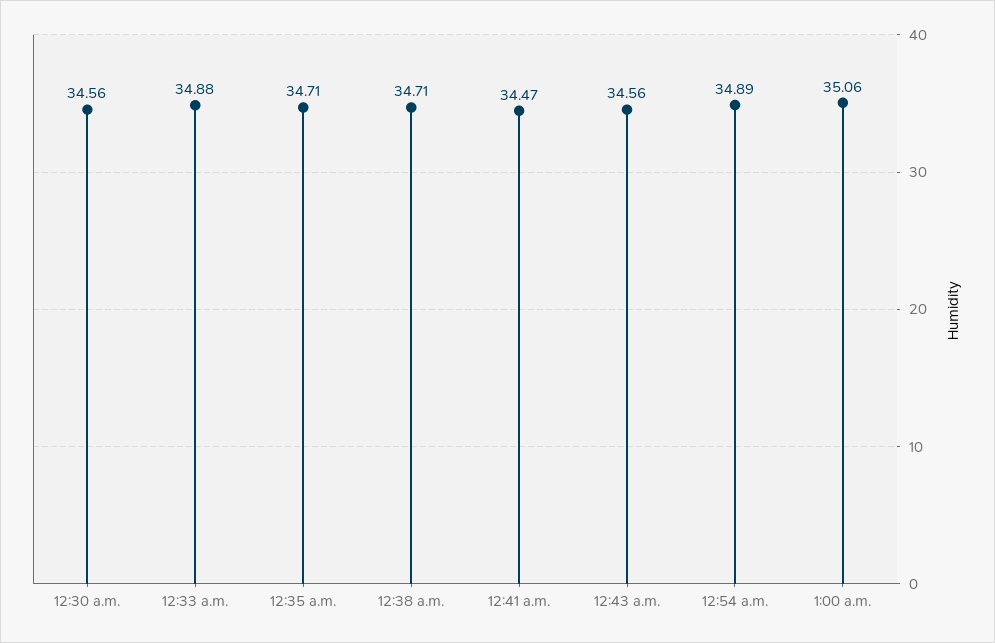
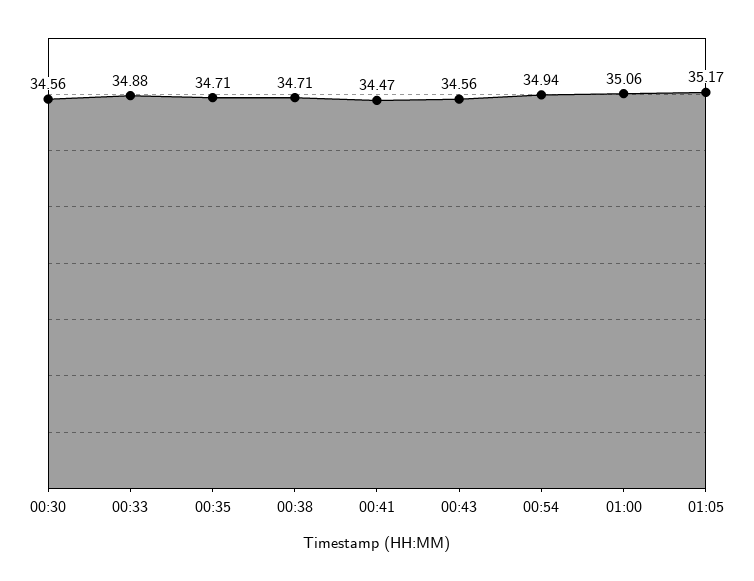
12:54 a.m.: 34.89 -> 34.94
01:05: none -> 35.17

